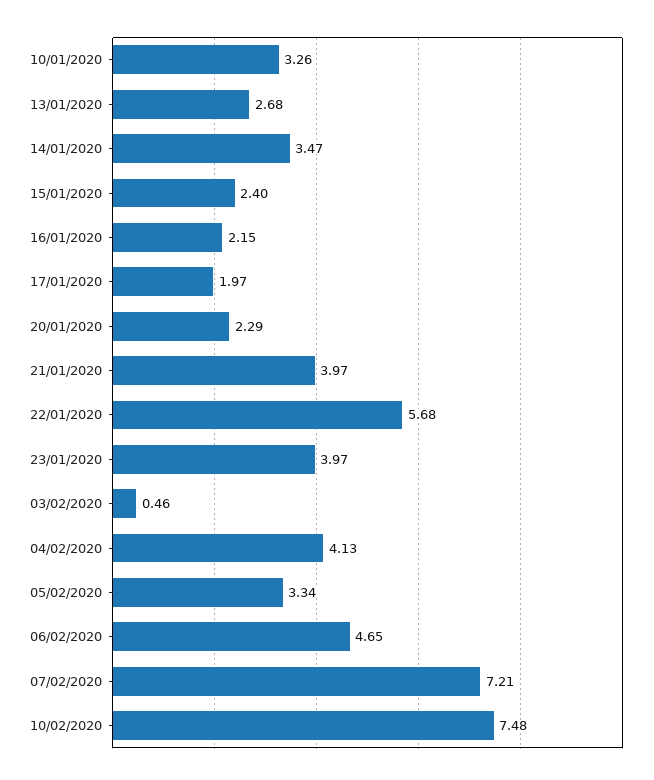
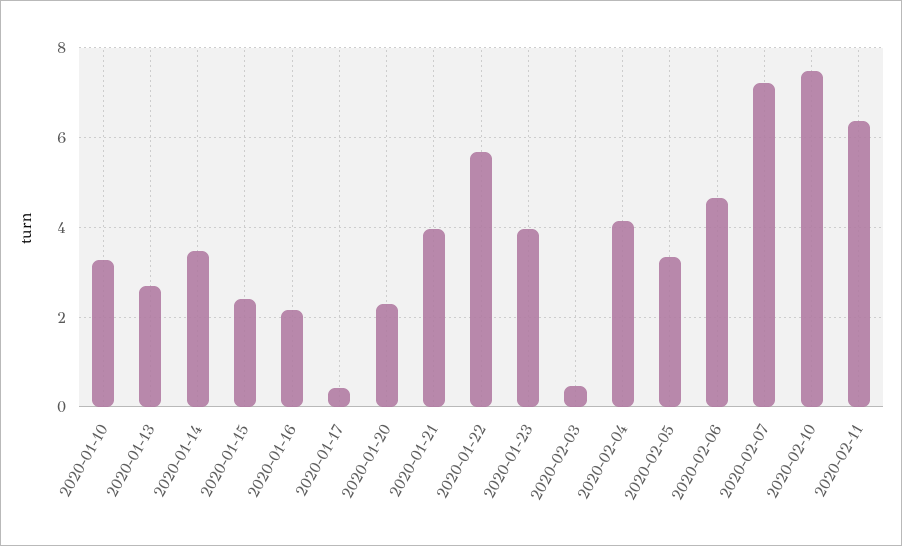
17/01/2020: 1.97 -> 0.4
2020-02-11: none -> 6.4

